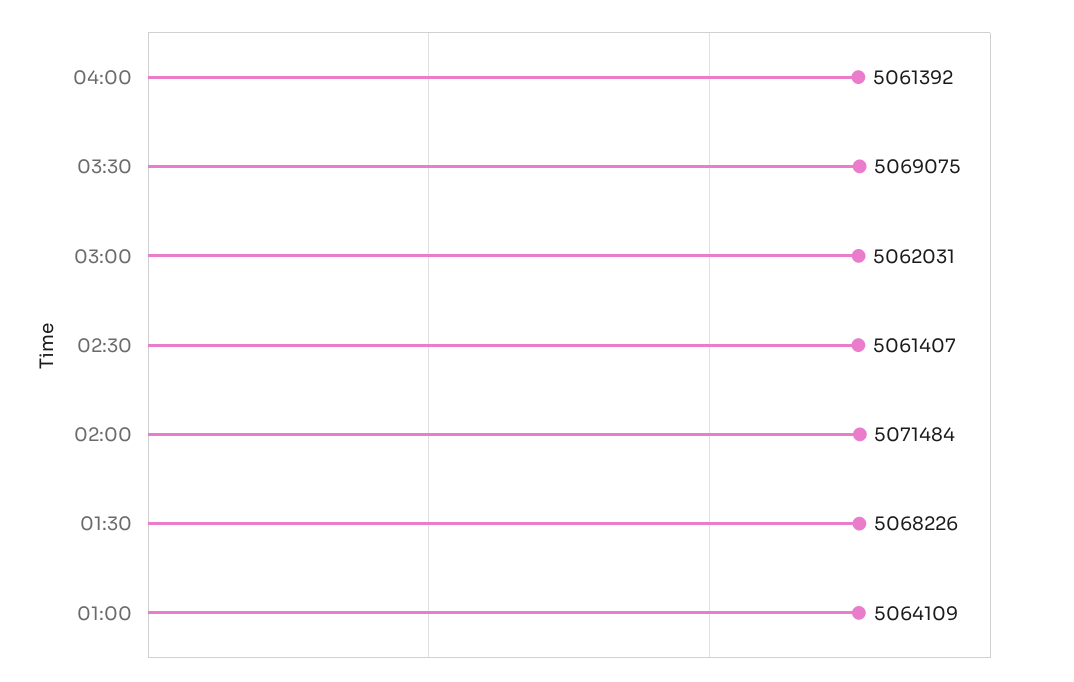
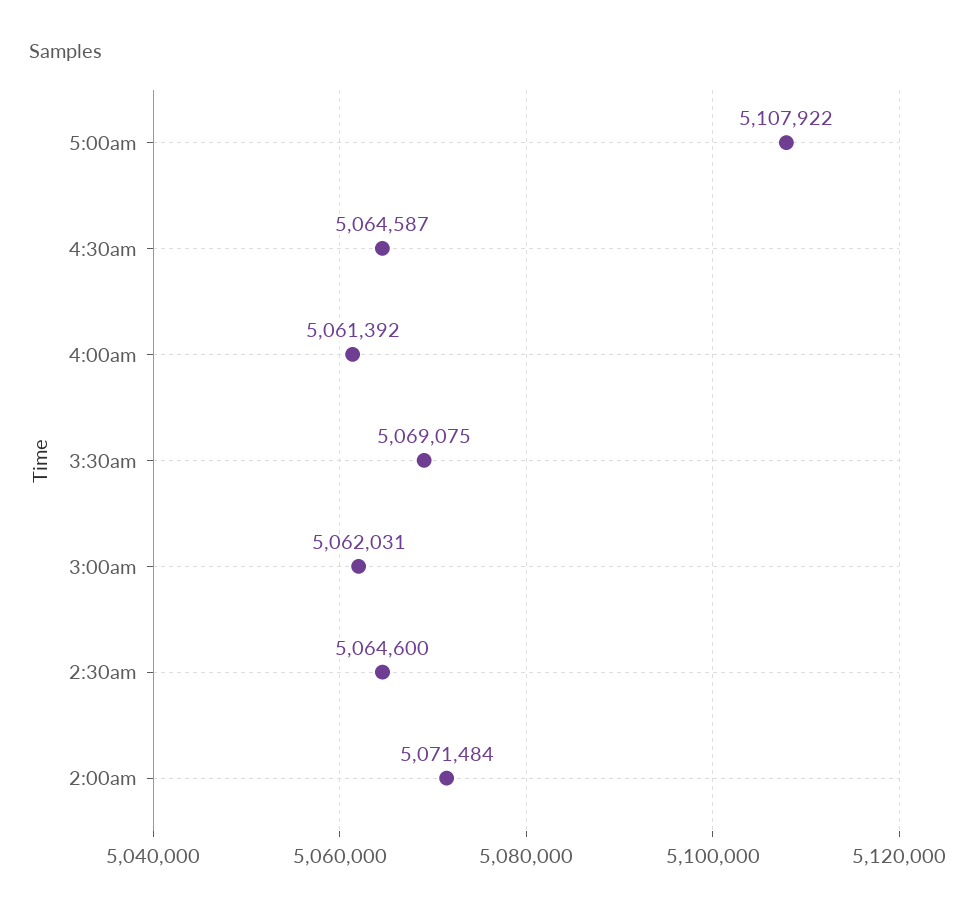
02:30: 5061407 -> 5064600
01:30: 5068226 -> none
01:00: 5064109 -> none
5:00am: none -> 5107922
4:30am: none -> 5064587

